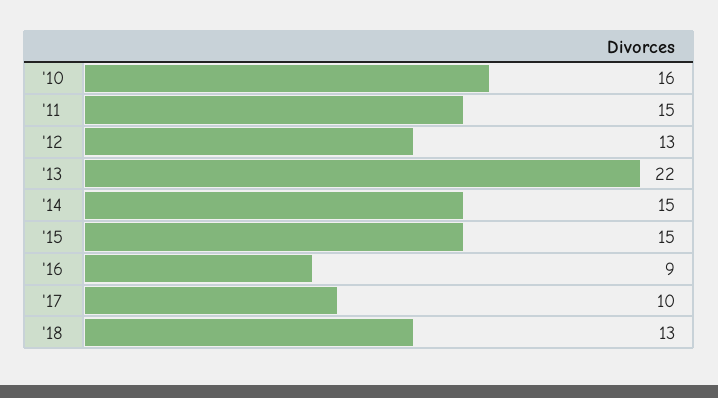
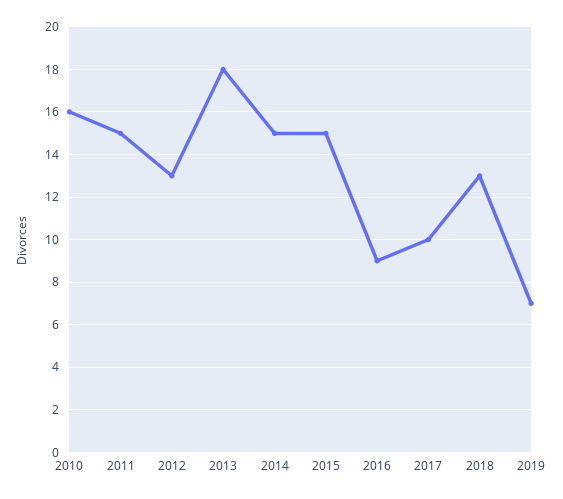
'13: 22 -> 18
2019: none -> 7

